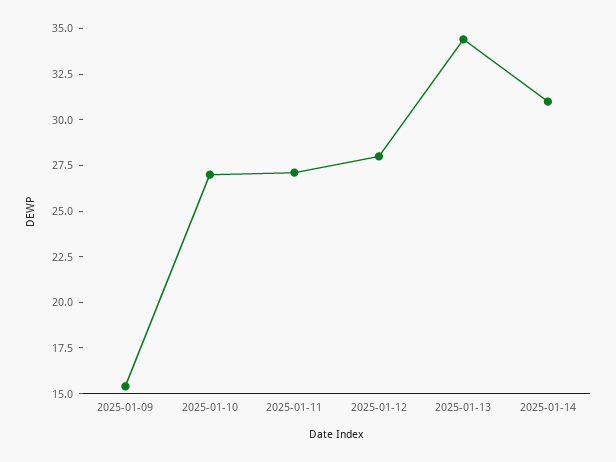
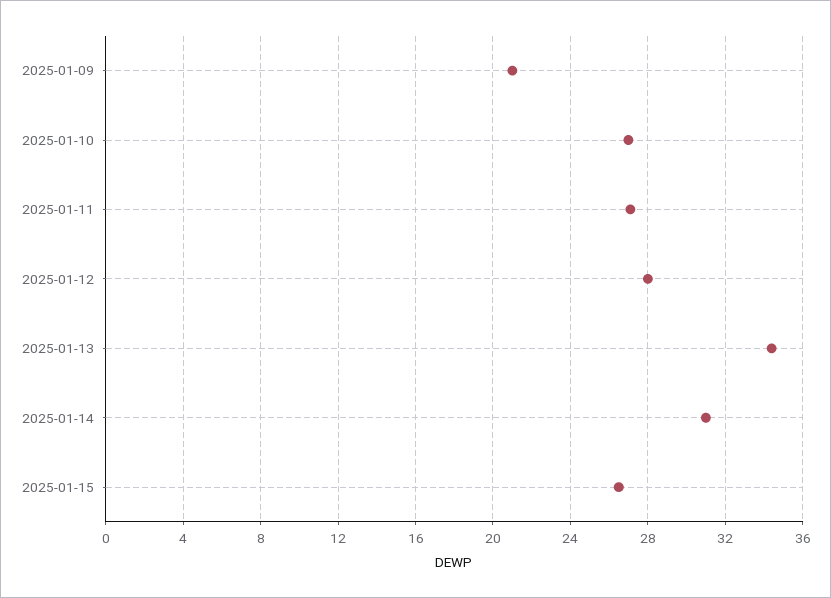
2025-01-09: 15.5 -> 21
2025-01-15: none -> 26.5

